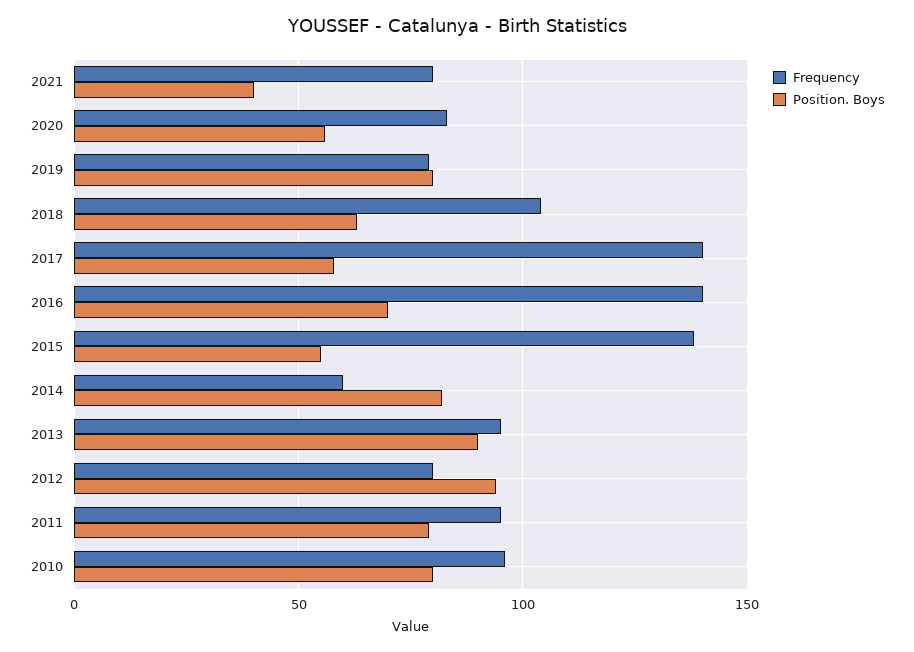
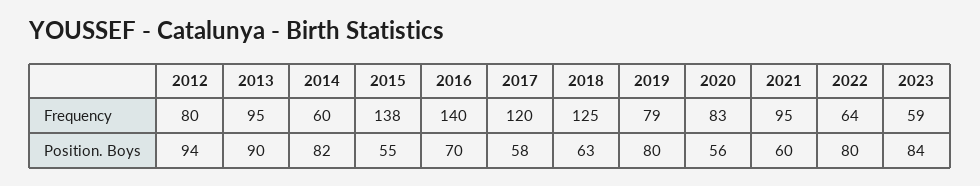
Frequency, 2021: 80 -> 95
Position. Boys, 2021: 40 -> 60
Frequency, 2018: 105 -> 125
Frequency, 2017: 140 -> 120
Frequency, 2011: 95 -> none
Position. Boys, 2011: 80 -> none
Frequency, 2010: 95 -> none
Position. Boys, 2010: 80 -> none
Frequency, 2022: none -> 64
Frequency, 2023: none -> 59
Position. Boys, 2022: none -> 80
Position. Boys, 2023: none -> 84

